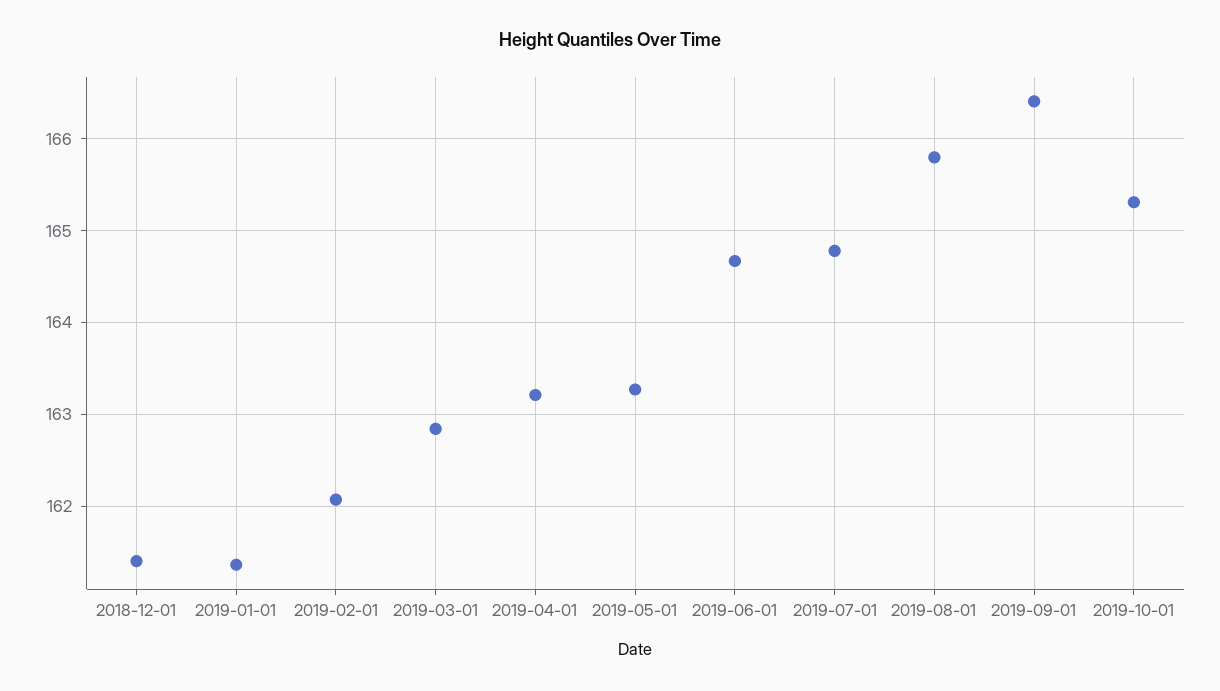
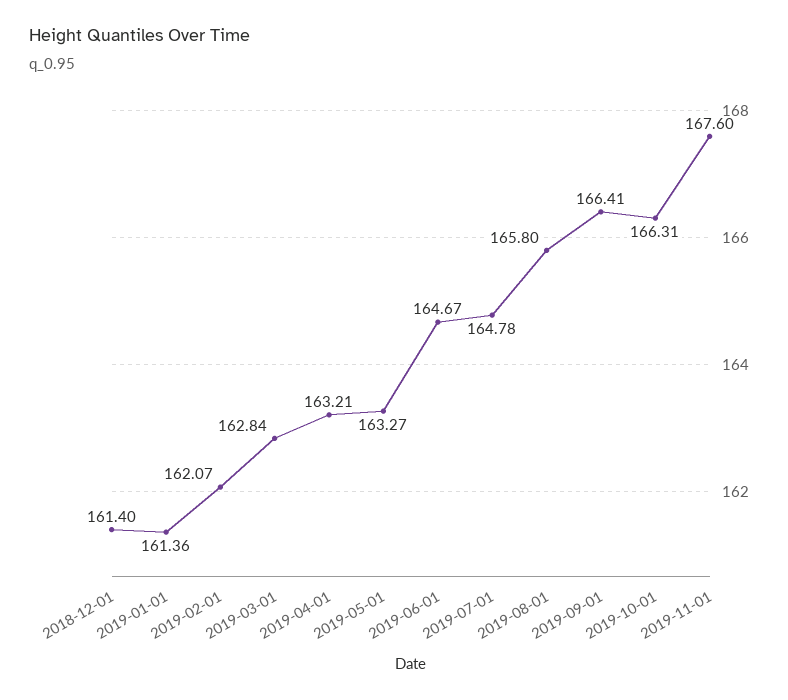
2019-10-01: 165.3 -> 166.31
2019-11-01: none -> 167.6

